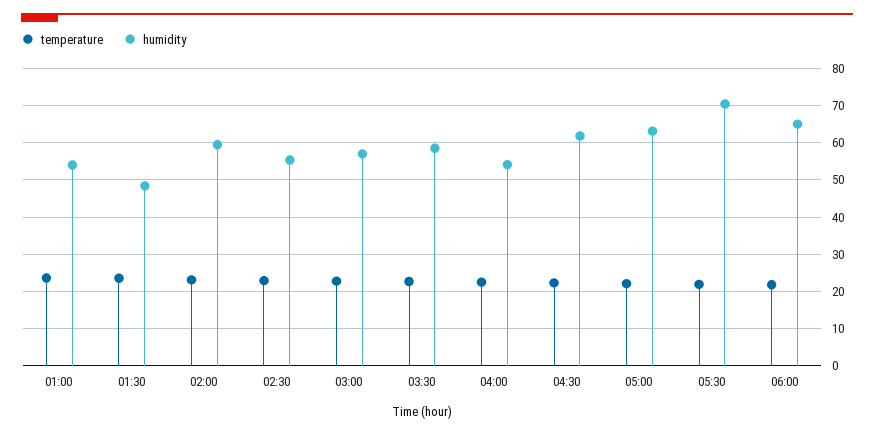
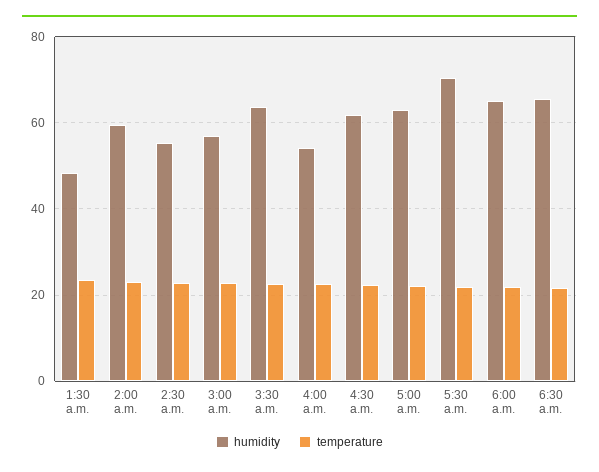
temperature, 01:00: 24 -> none
humidity, 01:00: 54 -> none
humidity, 03:30: 58 -> 64
humidity, 6:30 a.m.: none -> 66
temperature, 6:30 a.m.: none -> 22

